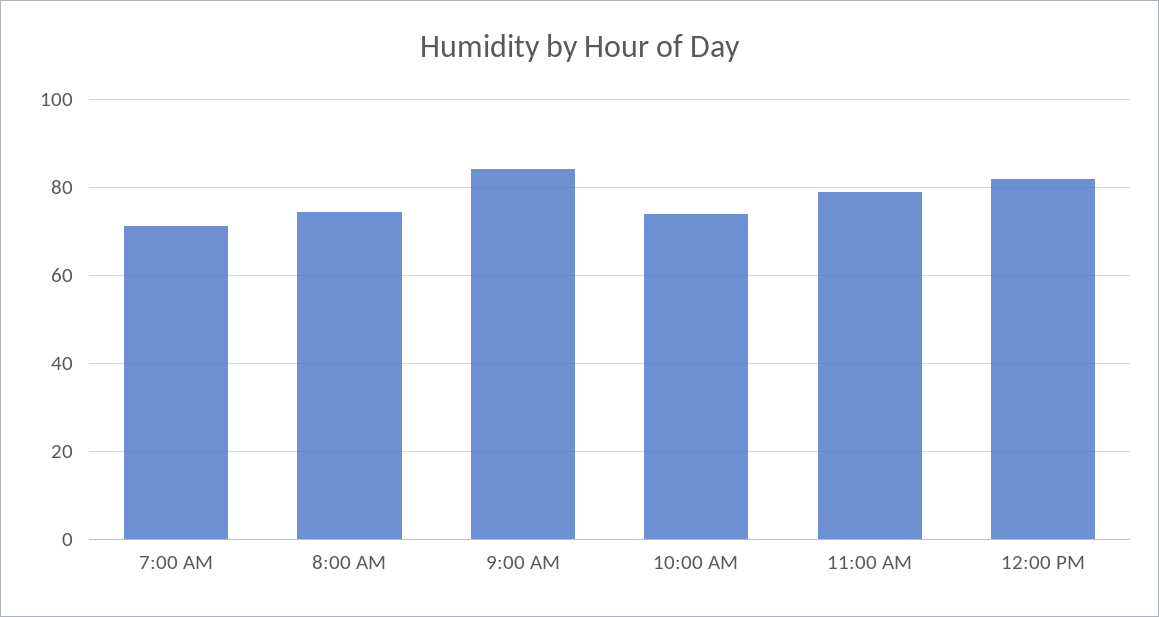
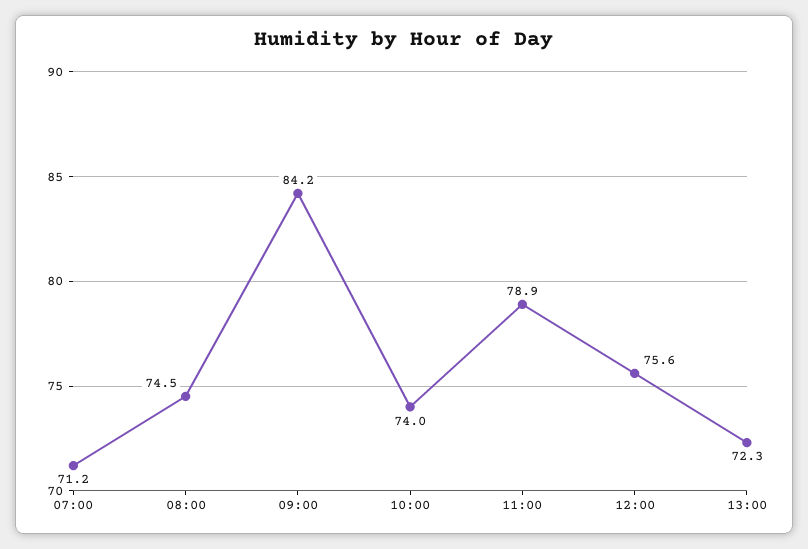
12:00 PM: 82 -> 75.6
13:00: none -> 72.3

